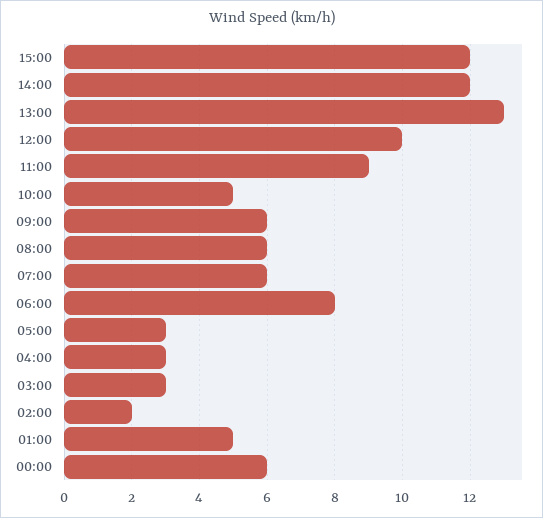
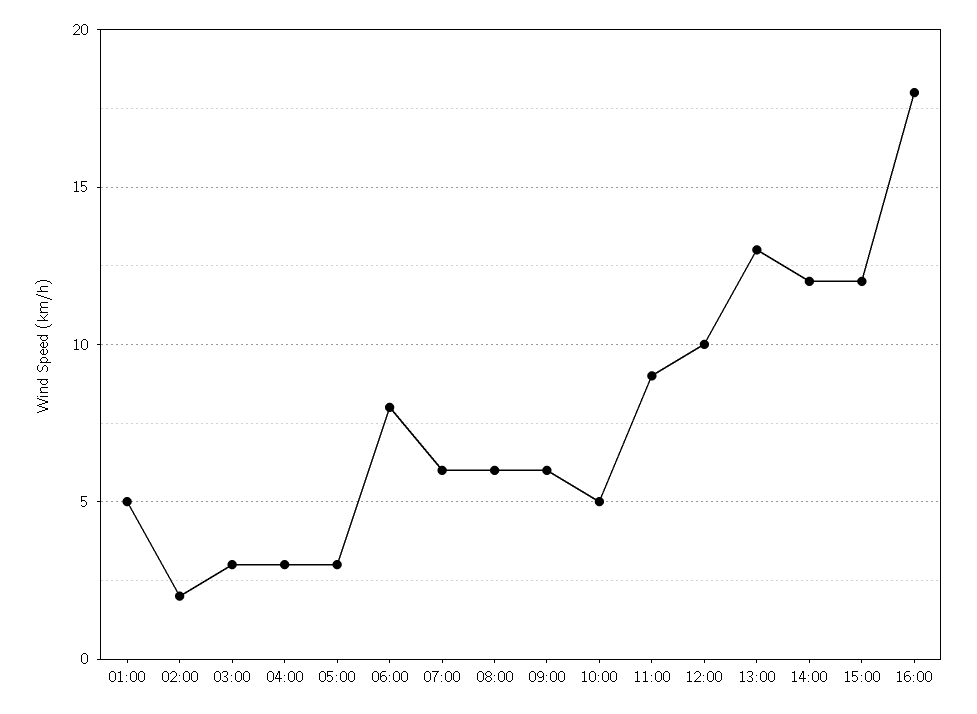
00:00: 6 -> none
16:00: none -> 18

